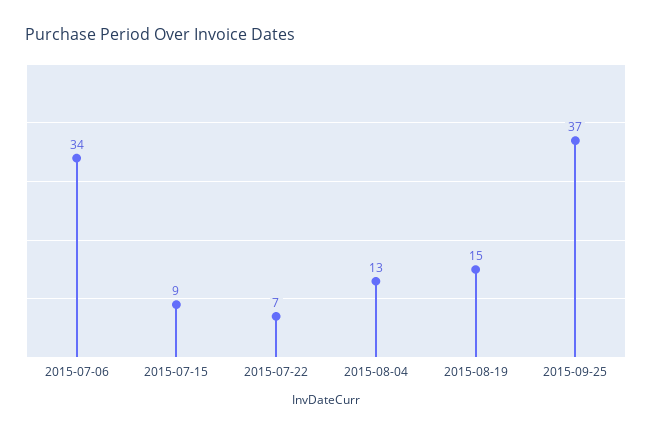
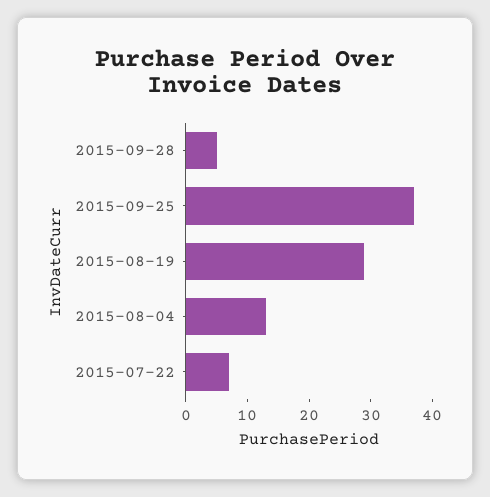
2015-07-06: 34 -> none
2015-07-15: 9 -> none
2015-08-19: 15 -> 30
2015-09-28: none -> 5

